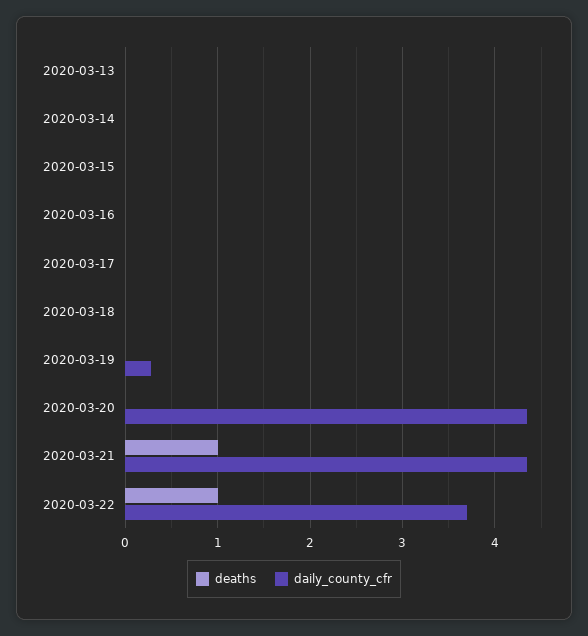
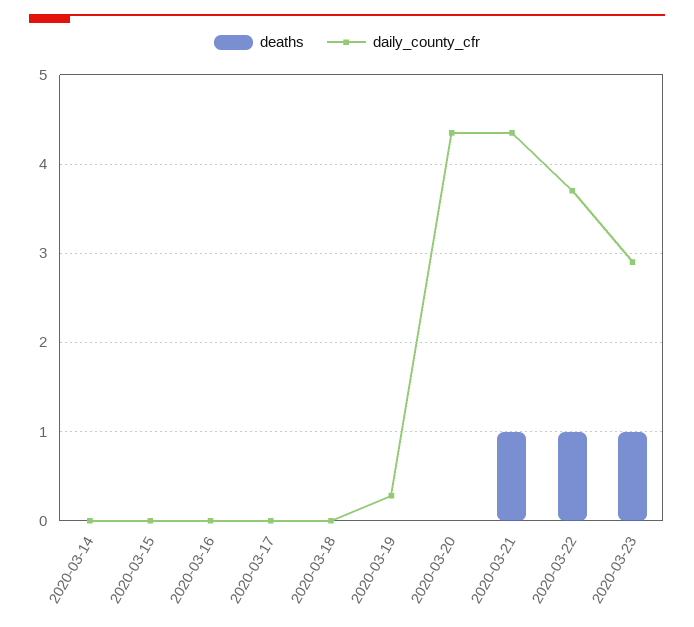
deaths, 2020-03-13: 0 -> none
daily_county_cfr, 2020-03-13: 0 -> none
deaths, 2020-03-23: none -> 1
daily_county_cfr, 2020-03-23: none -> 2.9

